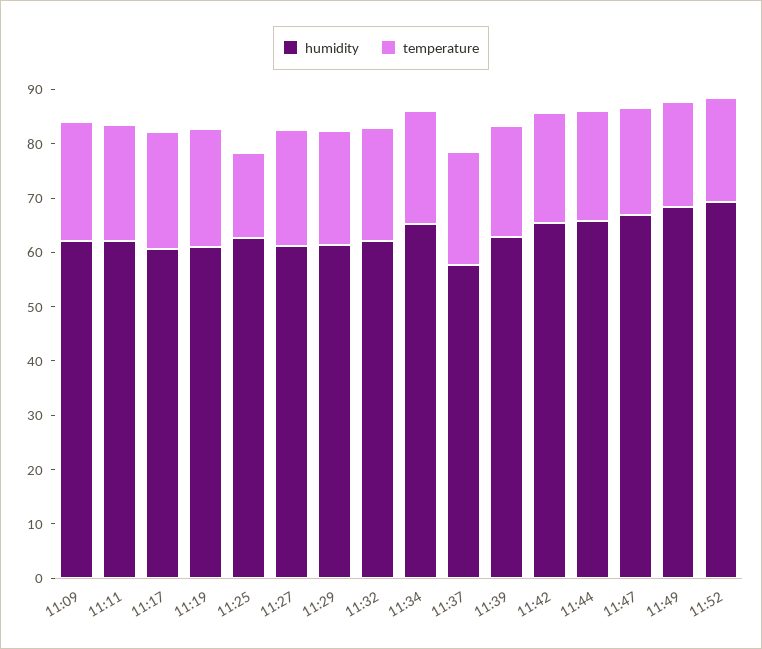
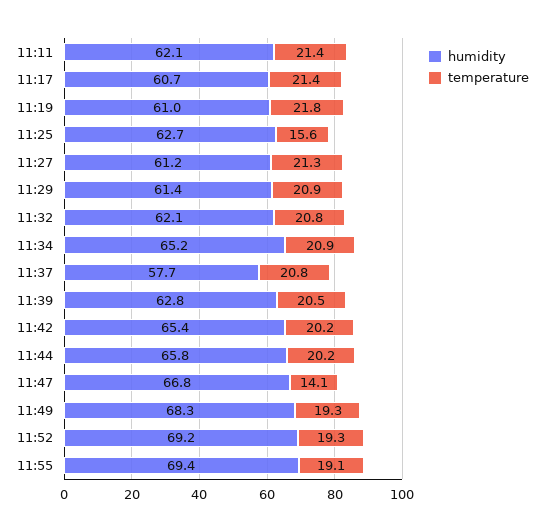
humidity, 11:09: 62 -> none
temperature, 11:09: 22 -> none
temperature, 11:47: 20 -> 14.1
humidity, 11:55: none -> 69.4
temperature, 11:55: none -> 19.1

